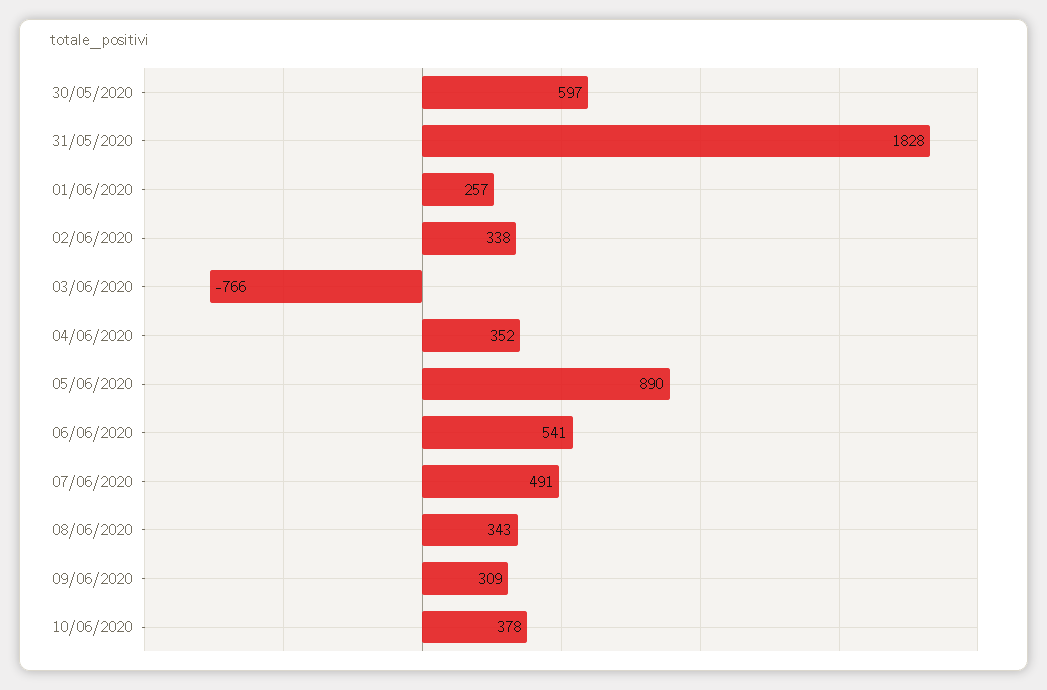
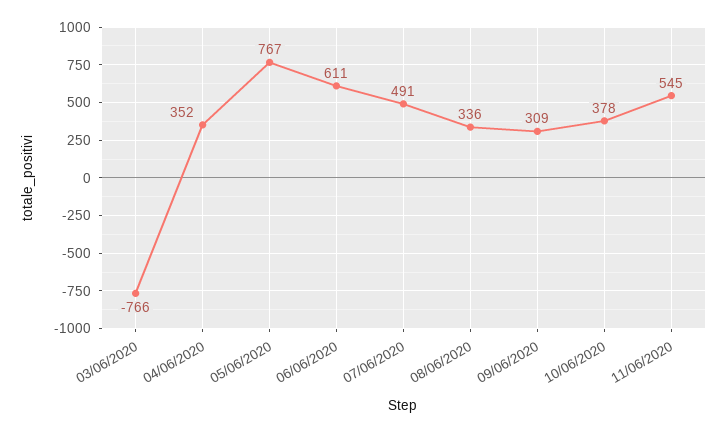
30/05/2020: 597 -> none
31/05/2020: 1828 -> none
01/06/2020: 257 -> none
02/06/2020: 338 -> none
05/06/2020: 890 -> 767
06/06/2020: 541 -> 611
08/06/2020: 343 -> 336
11/06/2020: none -> 545

